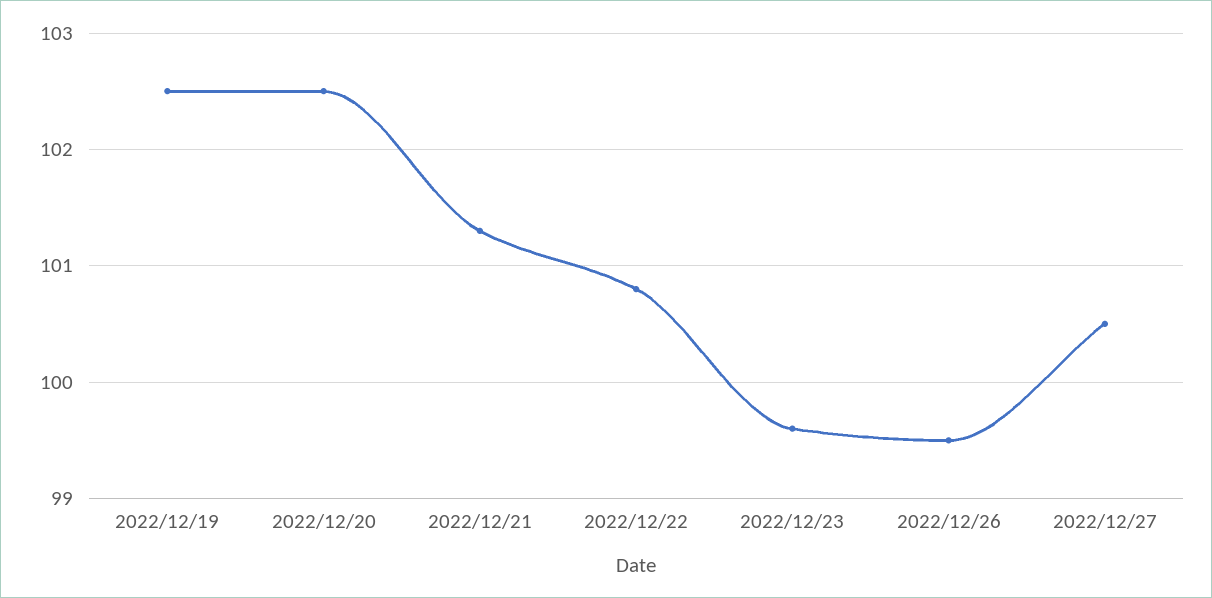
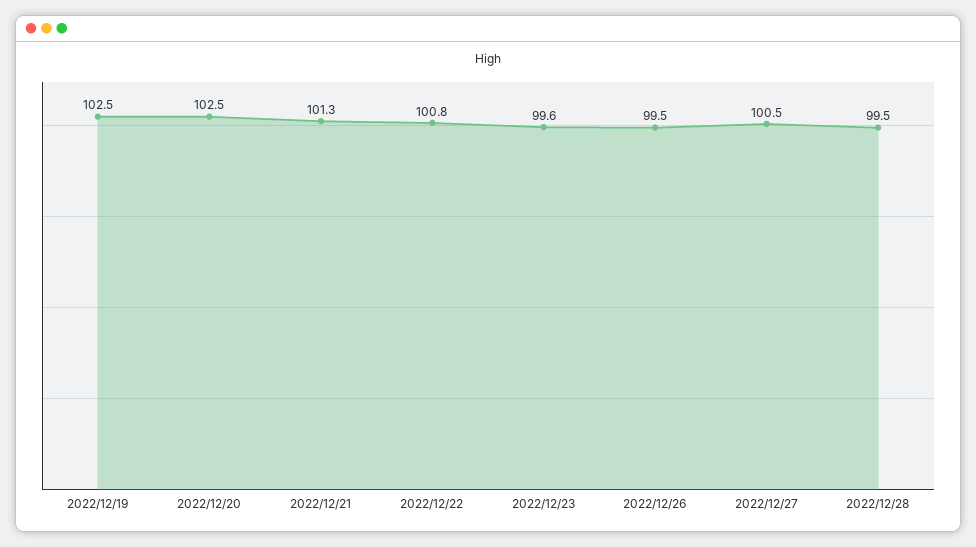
2022/12/28: none -> 99.5

